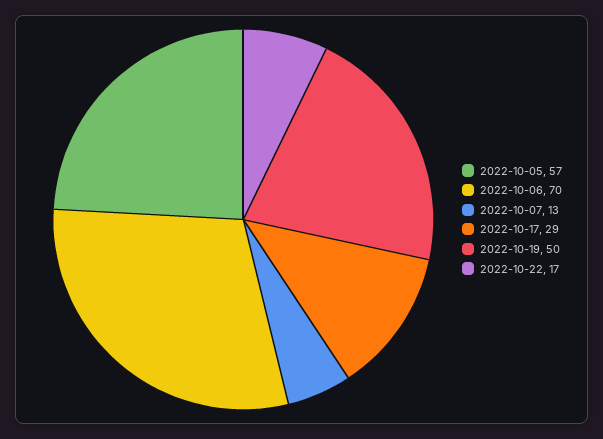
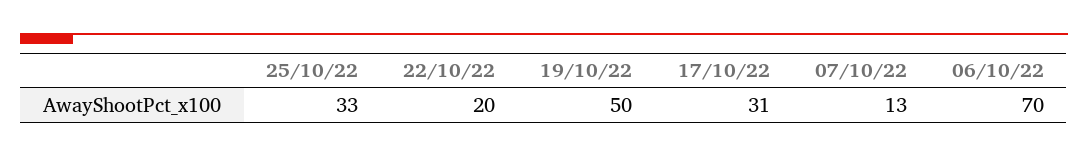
2022-10-05: 57 -> none
2022-10-17: 29 -> 31
2022-10-22: 17 -> 20
25/10/22: none -> 33

